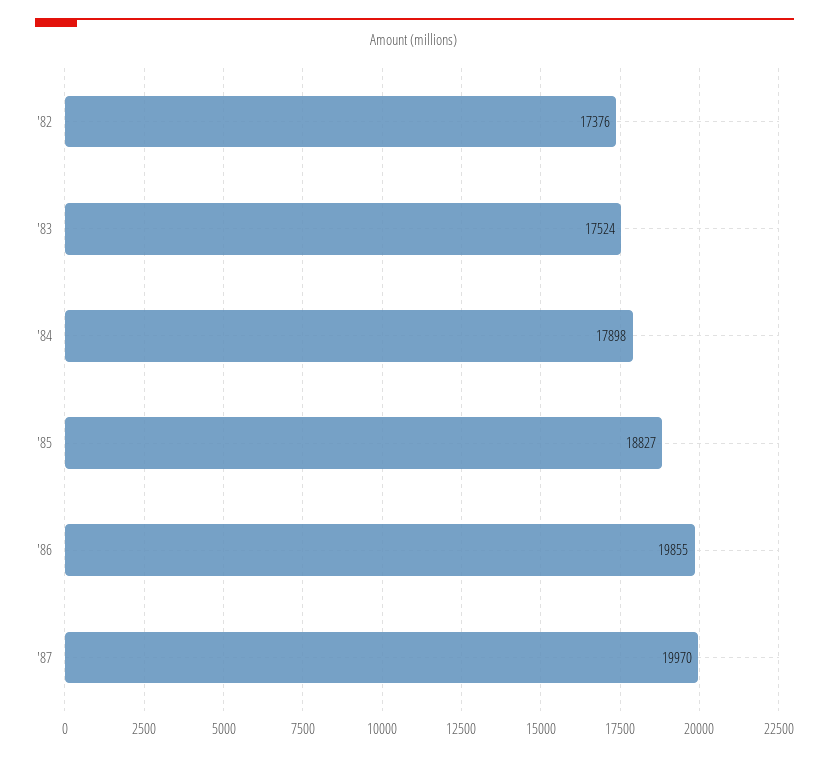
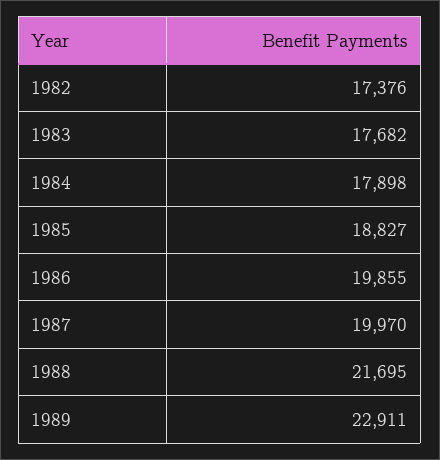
'83: 17524 -> 17682
1988: none -> 21695
1989: none -> 22911

